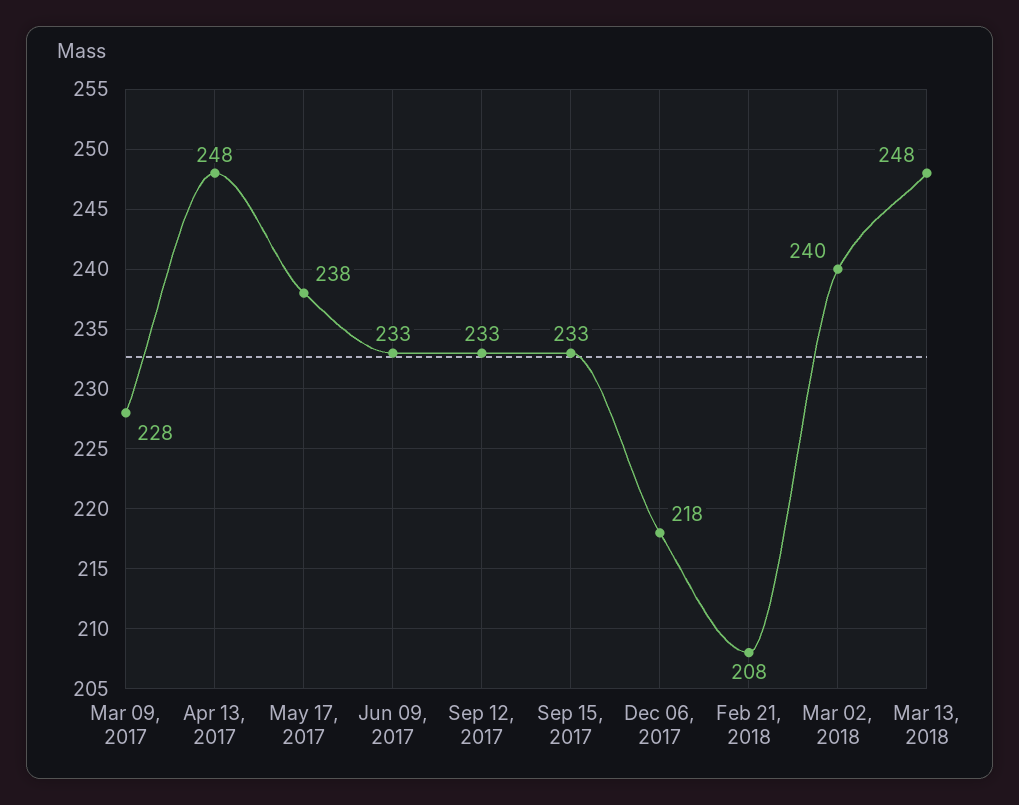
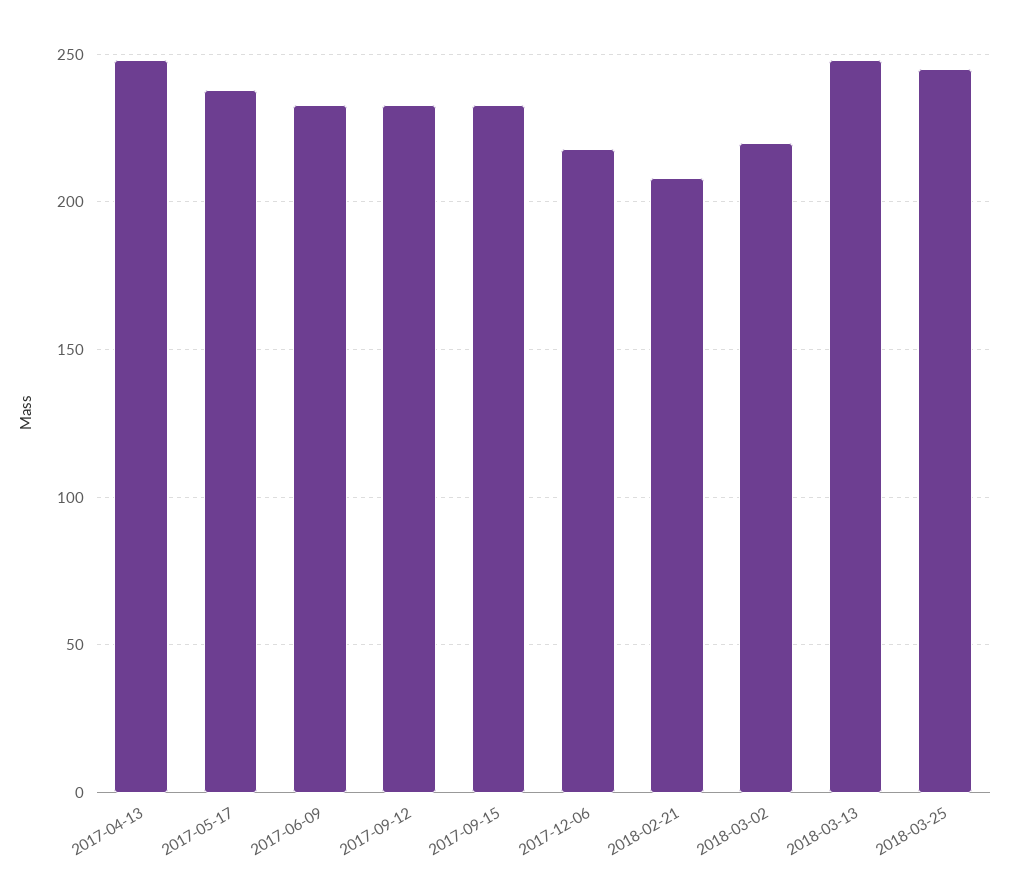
Mar 09, 2017: 228 -> none
Mar 02, 2018: 240 -> 220
2018-03-25: none -> 245

